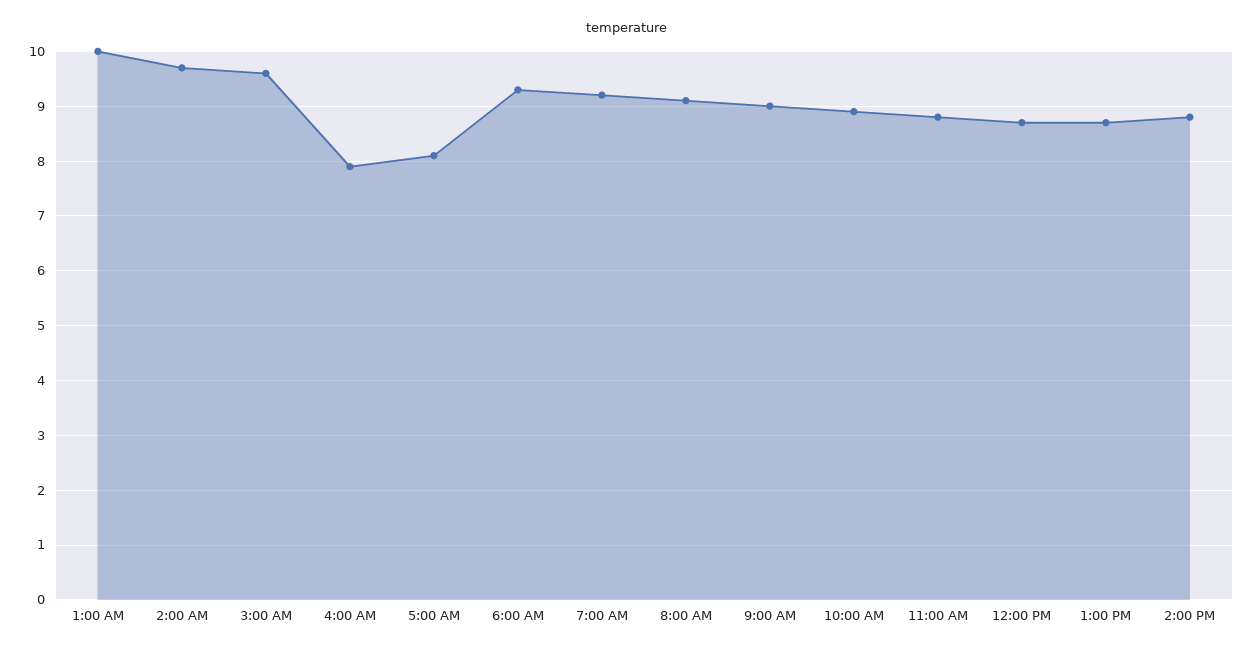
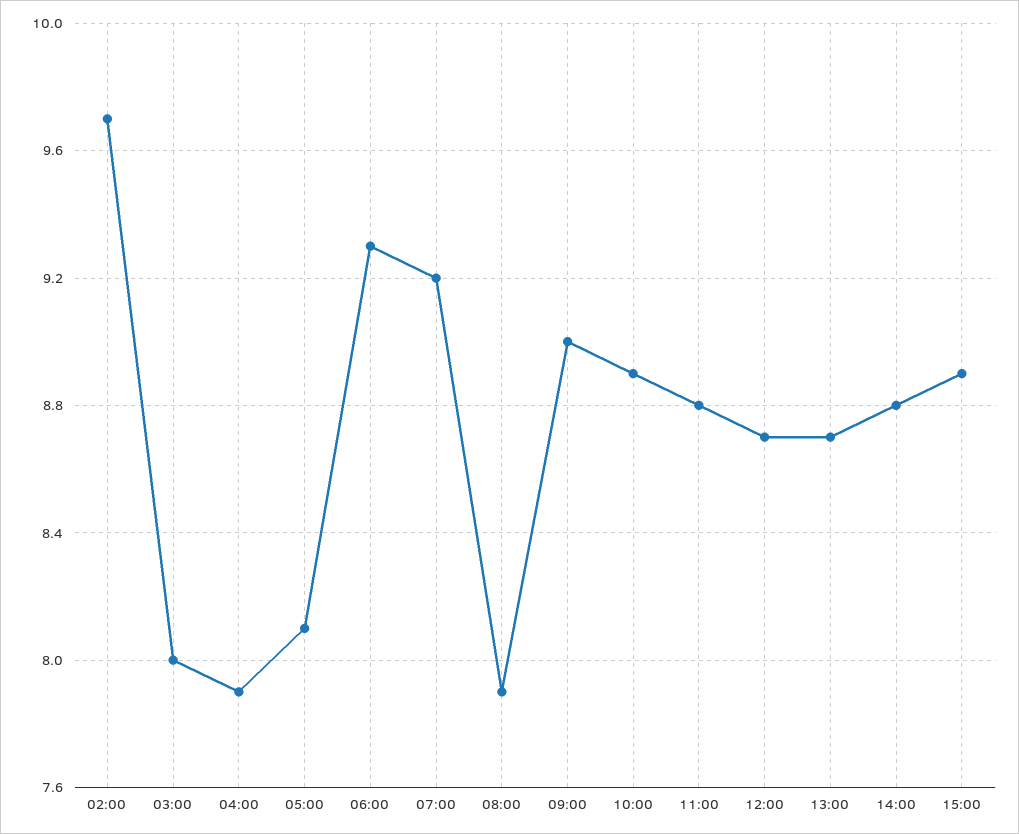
1:00 AM: 10 -> none
3:00 AM: 9.5 -> 8
8:00 AM: 9 -> 7.9
15:00: none -> 8.9

